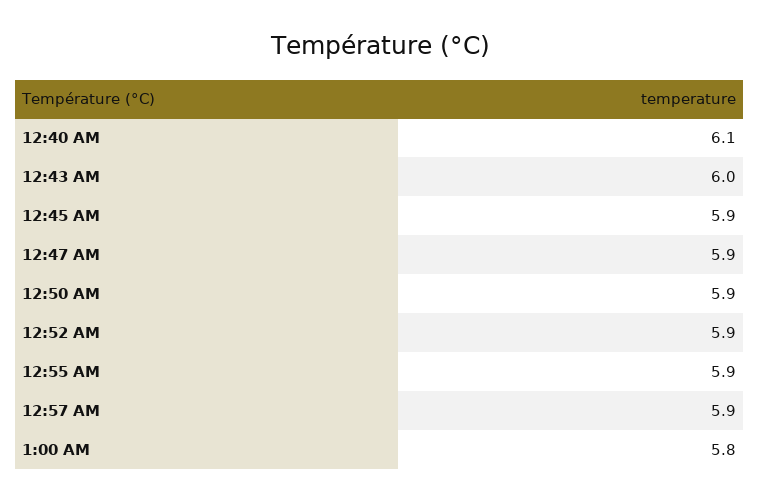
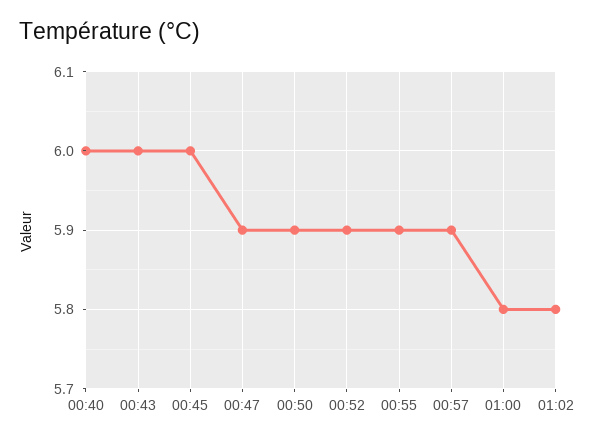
12:40 AM: 6.1 -> 6
12:45 AM: 5.9 -> 6
01:02: none -> 5.8

